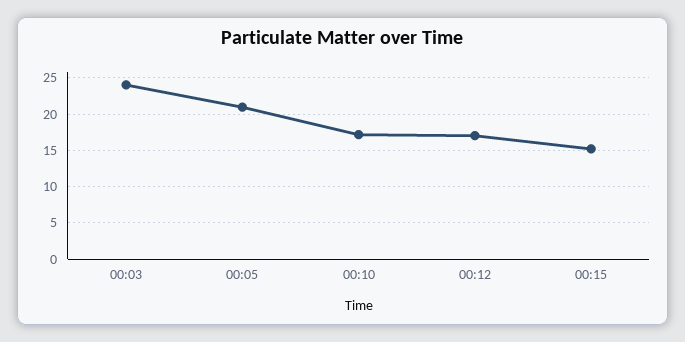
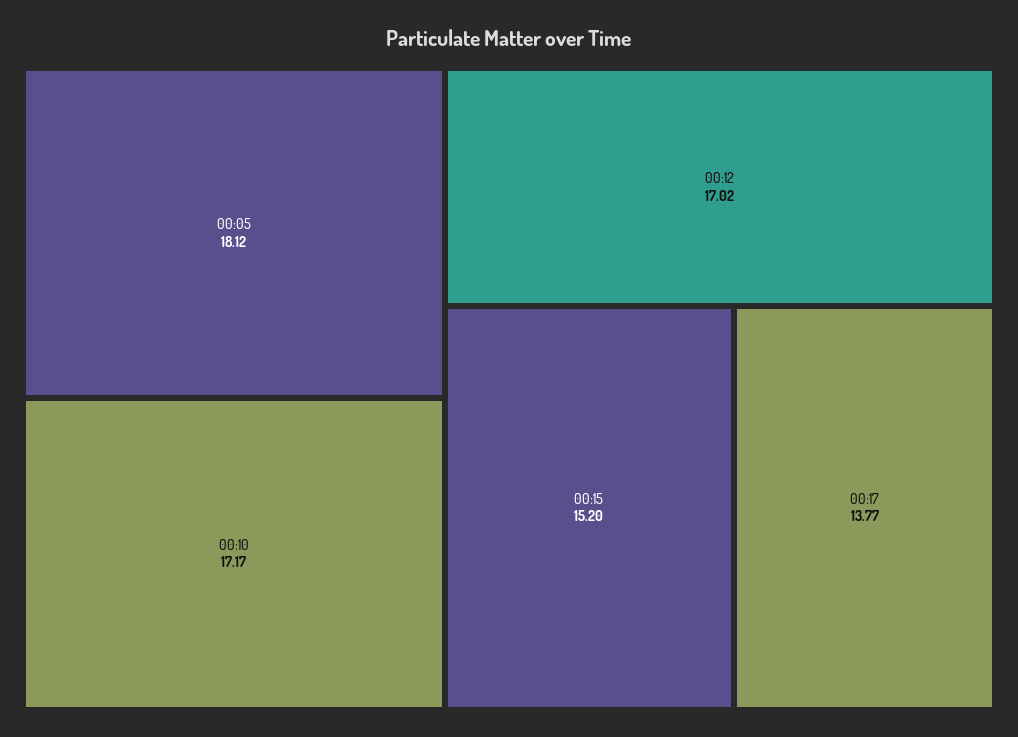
00:03: 24 -> none
00:05: 21 -> 18.12
00:17: none -> 13.77

